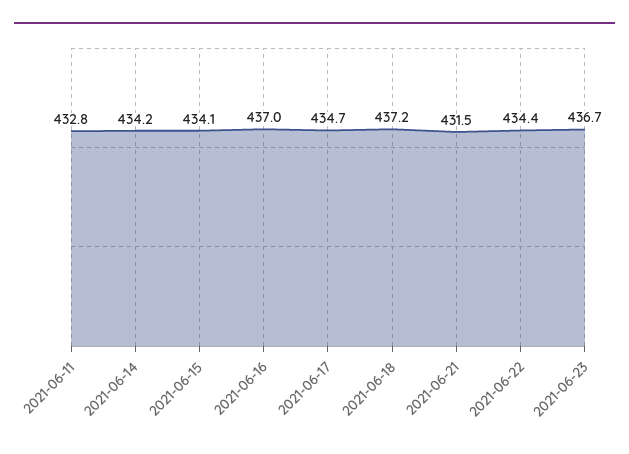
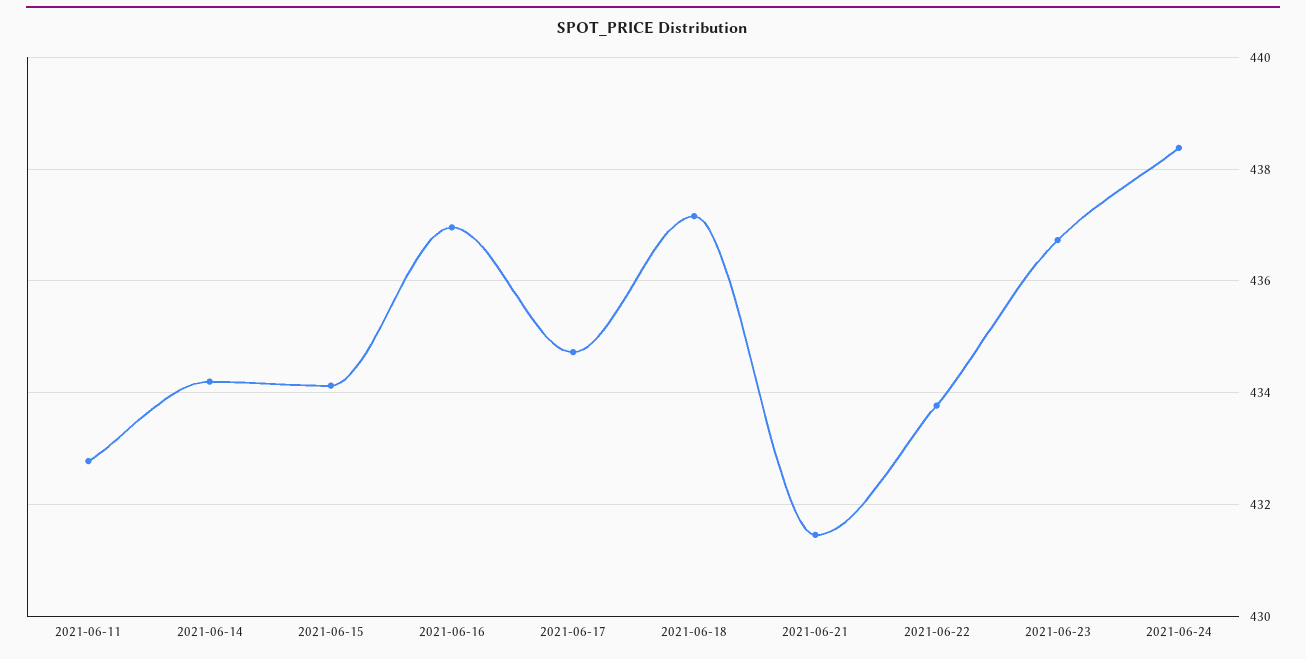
2021-06-22: 434.4 -> 433.8
2021-06-24: none -> 438.4

